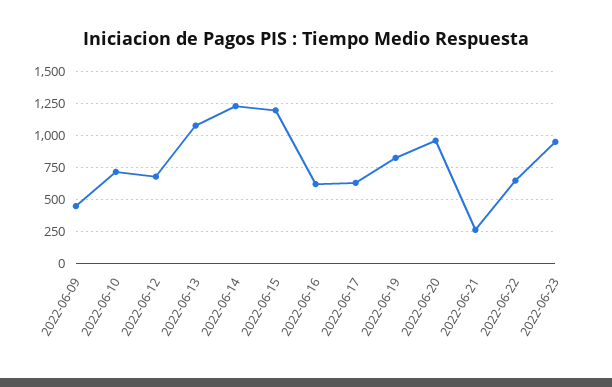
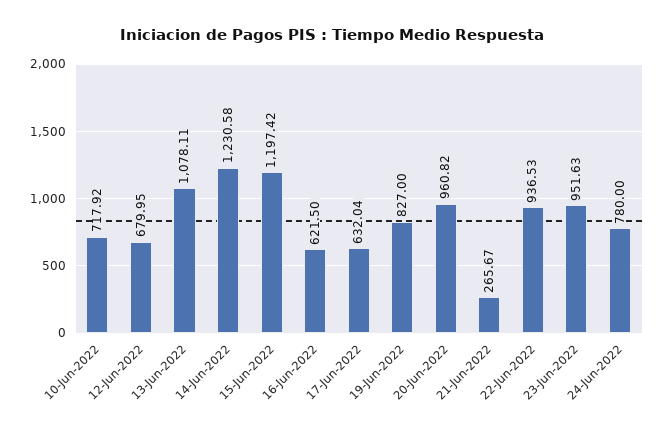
2022-06-09: 450 -> none
2022-06-22: 650 -> 936.53
24-Jun-2022: none -> 780

